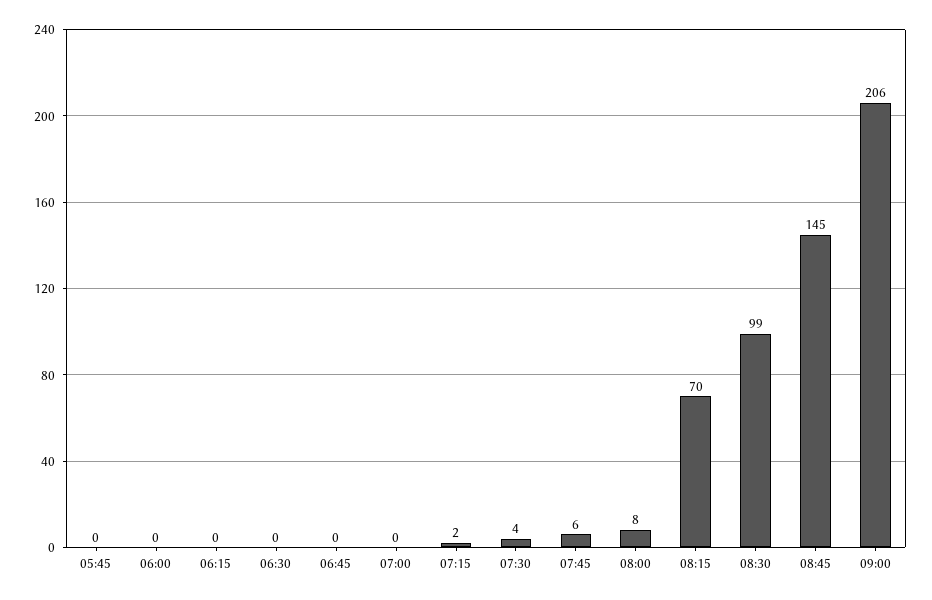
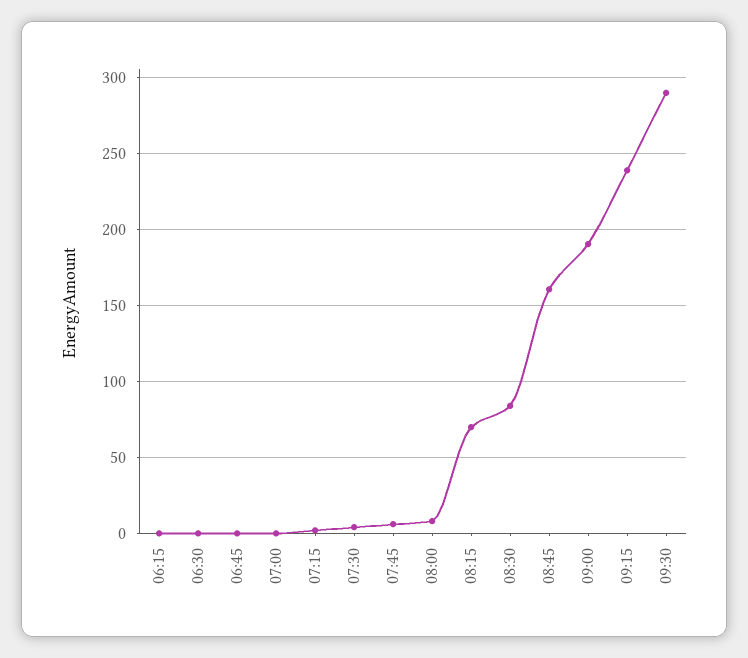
05:45: 0 -> none
06:00: 0 -> none
08:30: 99 -> 85
08:45: 145 -> 160
09:00: 206 -> 190
09:15: none -> 240
09:30: none -> 290

